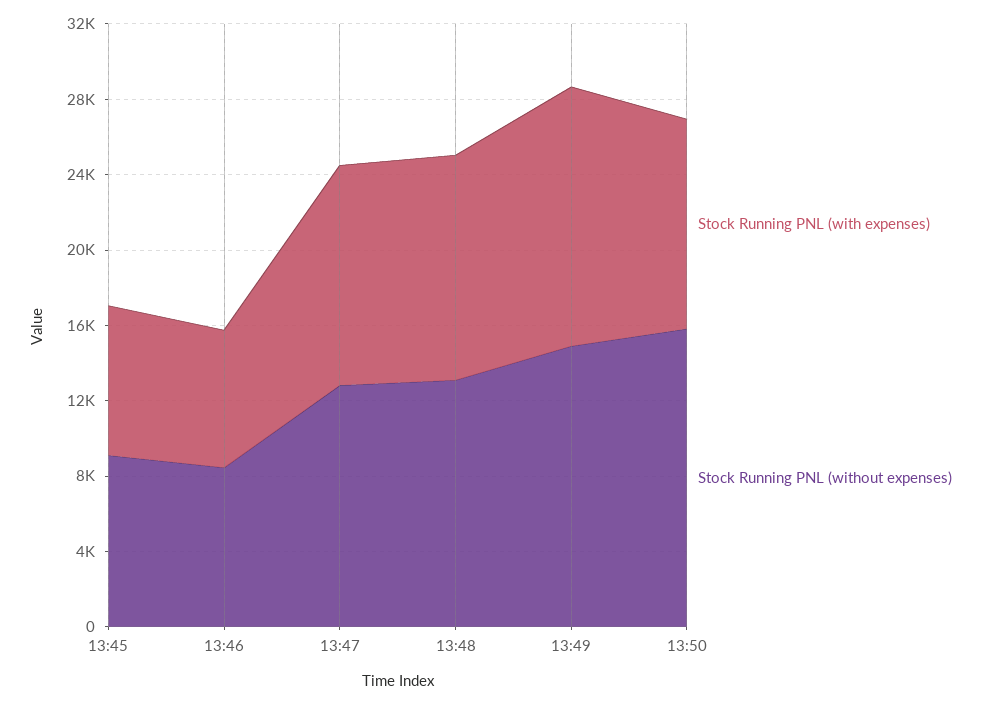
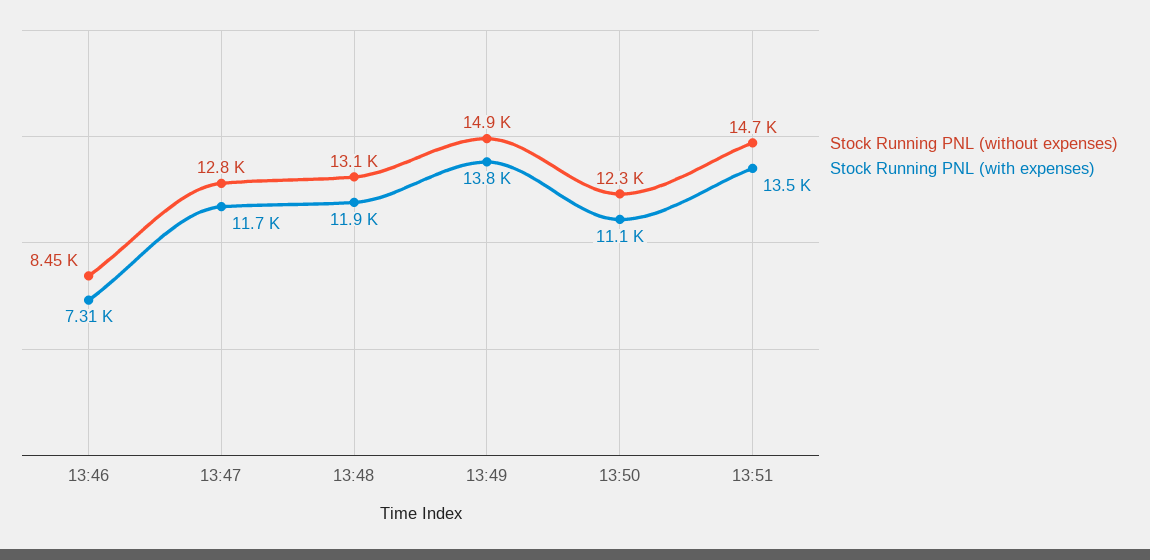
Stock Running PNL (with expenses), 13:45: 8000 -> none
Stock Running PNL (without expenses), 13:45: 9000 -> none
Stock Running PNL (without expenses), 13:50: 16000 -> 12300
Stock Running PNL (without expenses), 13:51: none -> 14700
Stock Running PNL (with expenses), 13:51: none -> 13500

